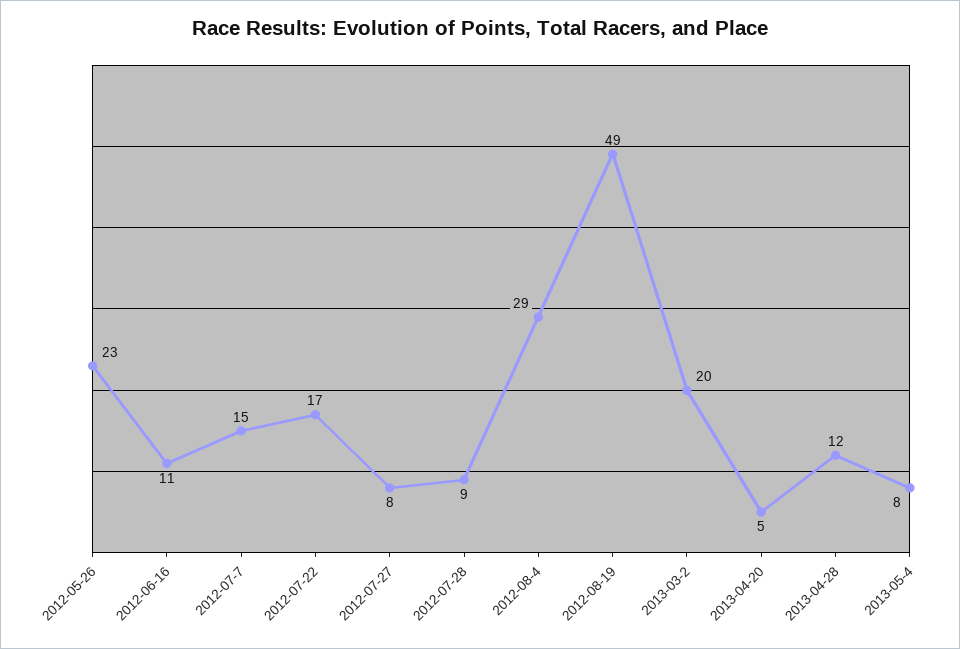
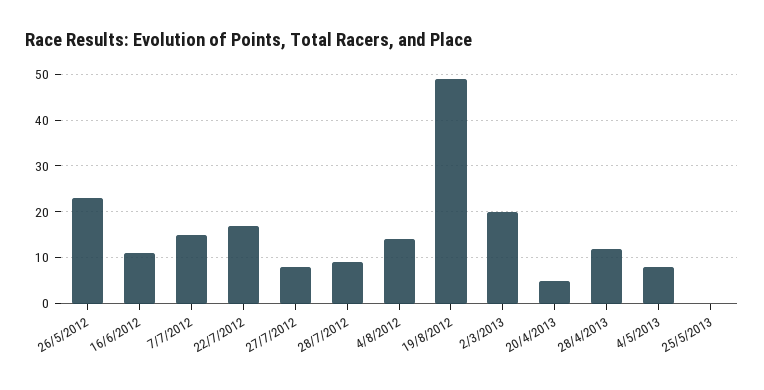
2012-08-4: 29 -> 15
25/5/2013: none -> 0

